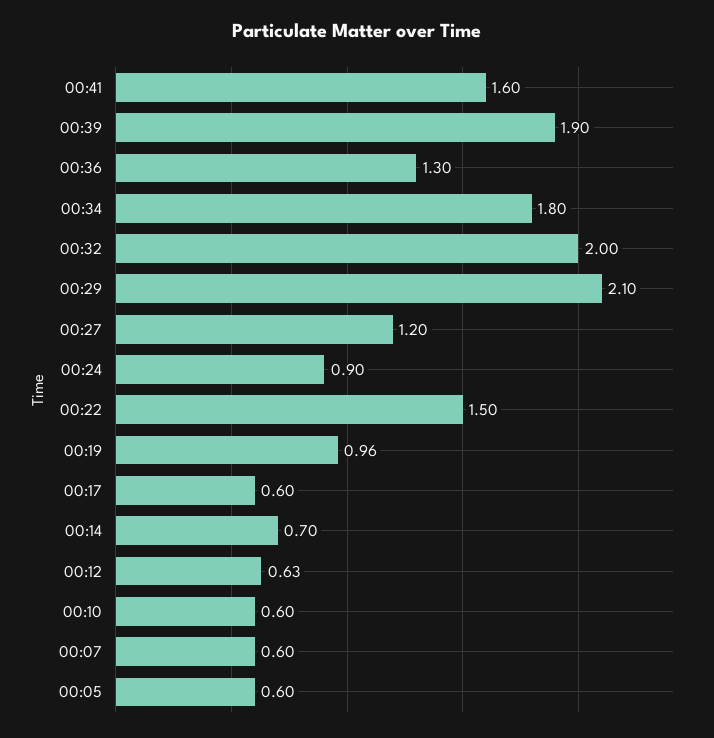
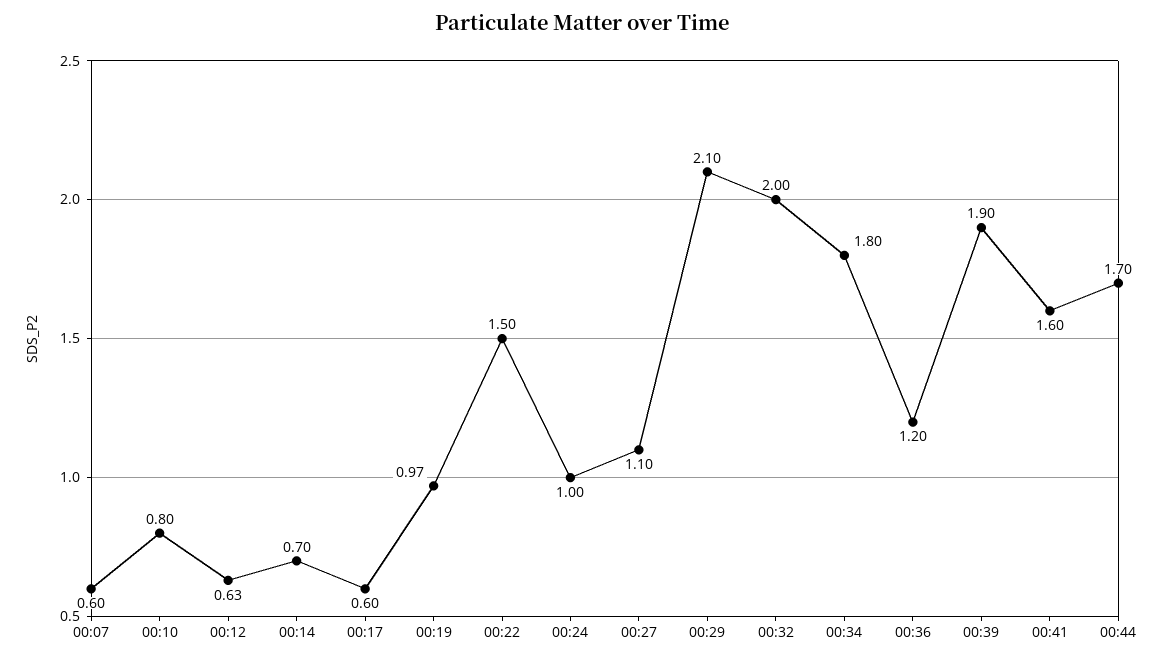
00:36: 1.3 -> 1.2
00:27: 1.2 -> 1.1
00:24: 0.9 -> 1
00:19: 0.96 -> 0.97
00:10: 0.6 -> 0.8
00:05: 0.6 -> none
00:44: none -> 1.7

